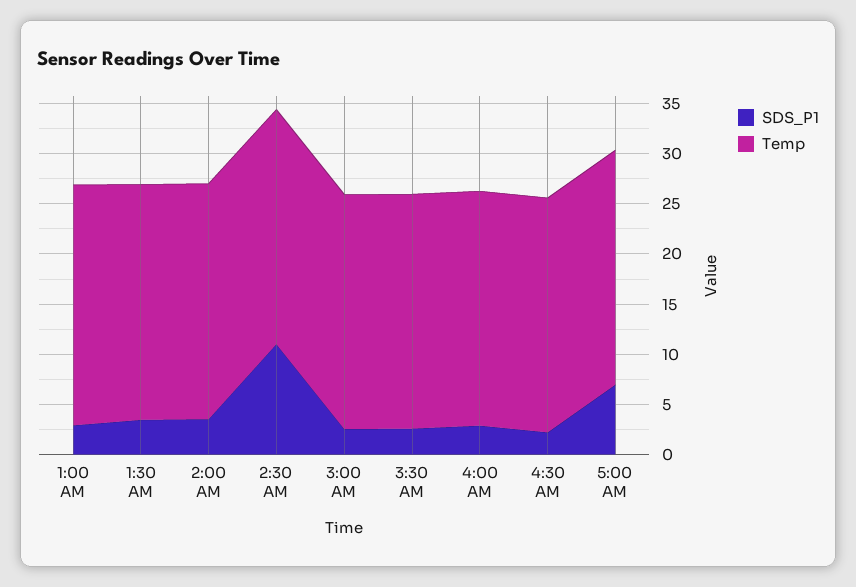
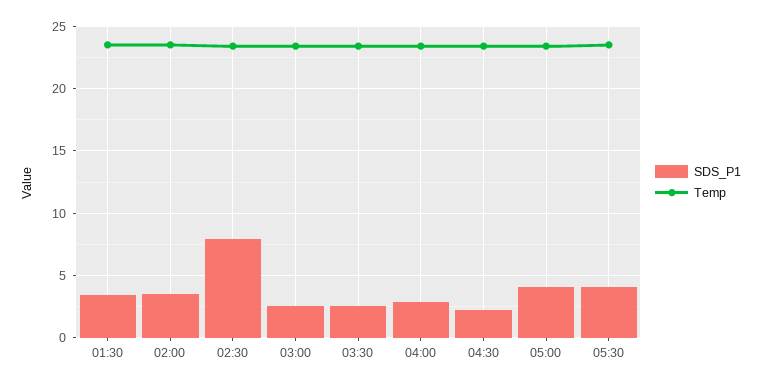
SDS_P1, 1:00 AM: 3 -> none
Temp, 1:00 AM: 24 -> none
SDS_P1, 2:30 AM: 11 -> 8
SDS_P1, 5:00 AM: 7 -> 4
SDS_P1, 05:30: none -> 4
Temp, 05:30: none -> 23.5

